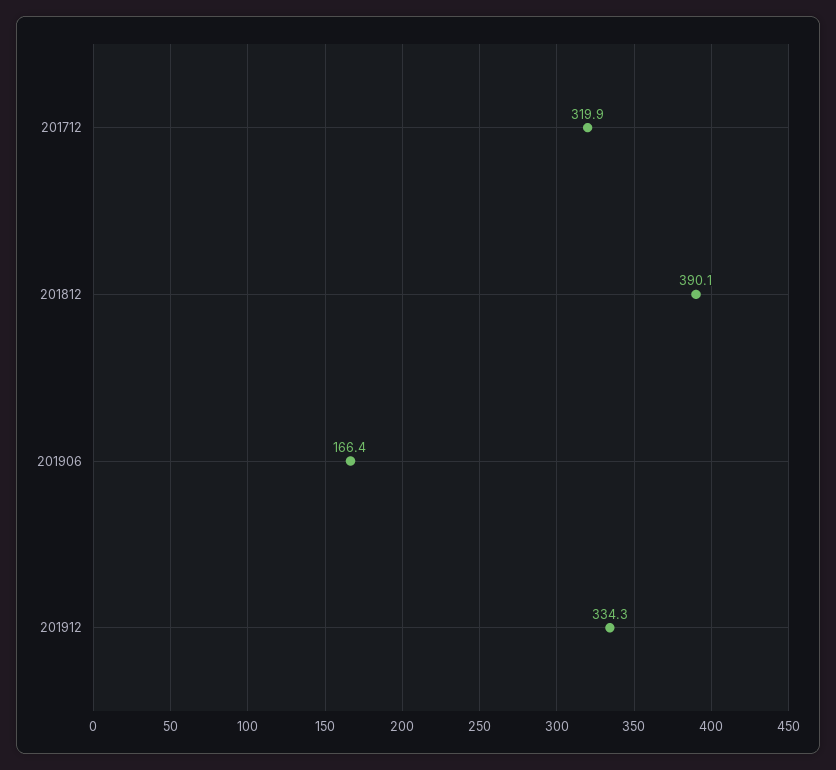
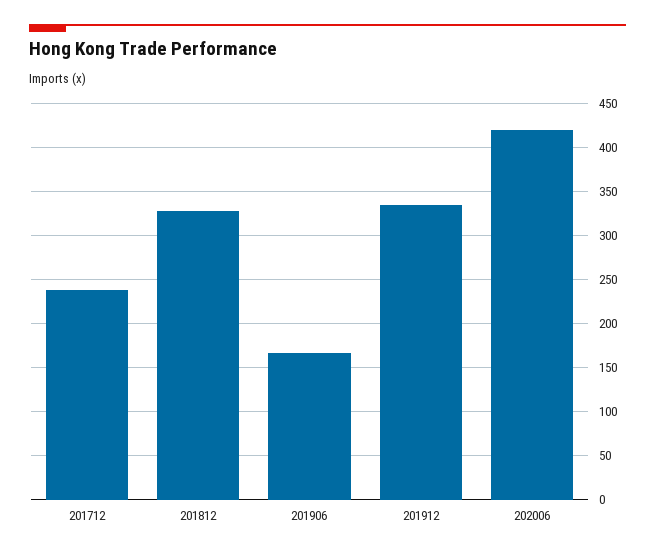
201712: 319.9 -> 240
201812: 390.1 -> 330
202006: none -> 420

